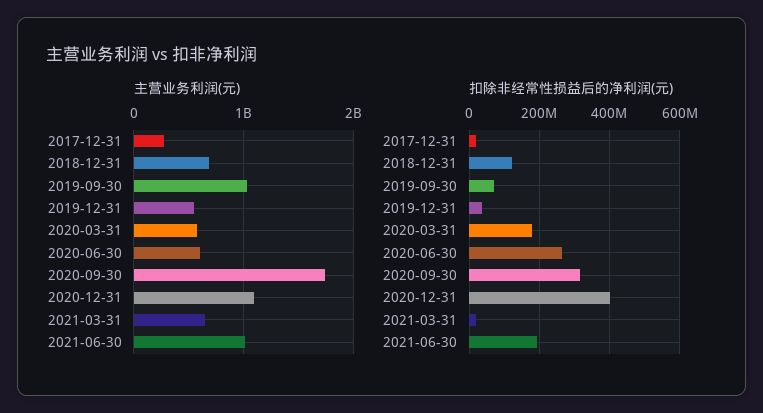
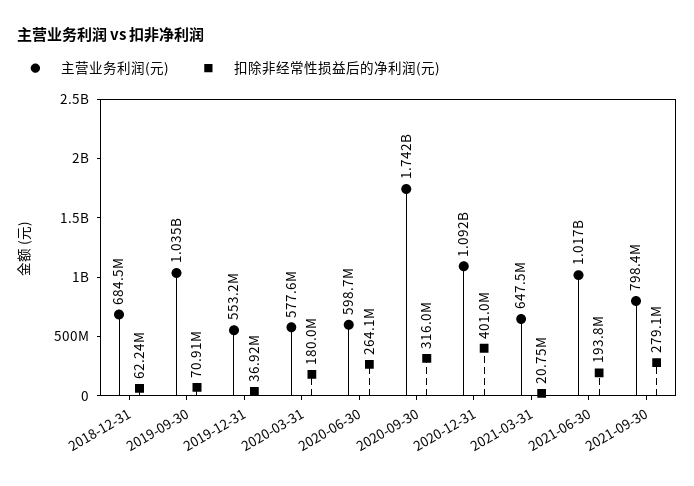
主营业务利润(元), 2017-12-31: 300000000 -> none
扣除非经常性损益后的净利润(元), 2017-12-31: 20000000 -> none
扣除非经常性损益后的净利润(元), 2018-12-31: 120000000 -> 62240000
主营业务利润(元), 2021-09-30: none -> 798400000
扣除非经常性损益后的净利润(元), 2021-09-30: none -> 279100000

